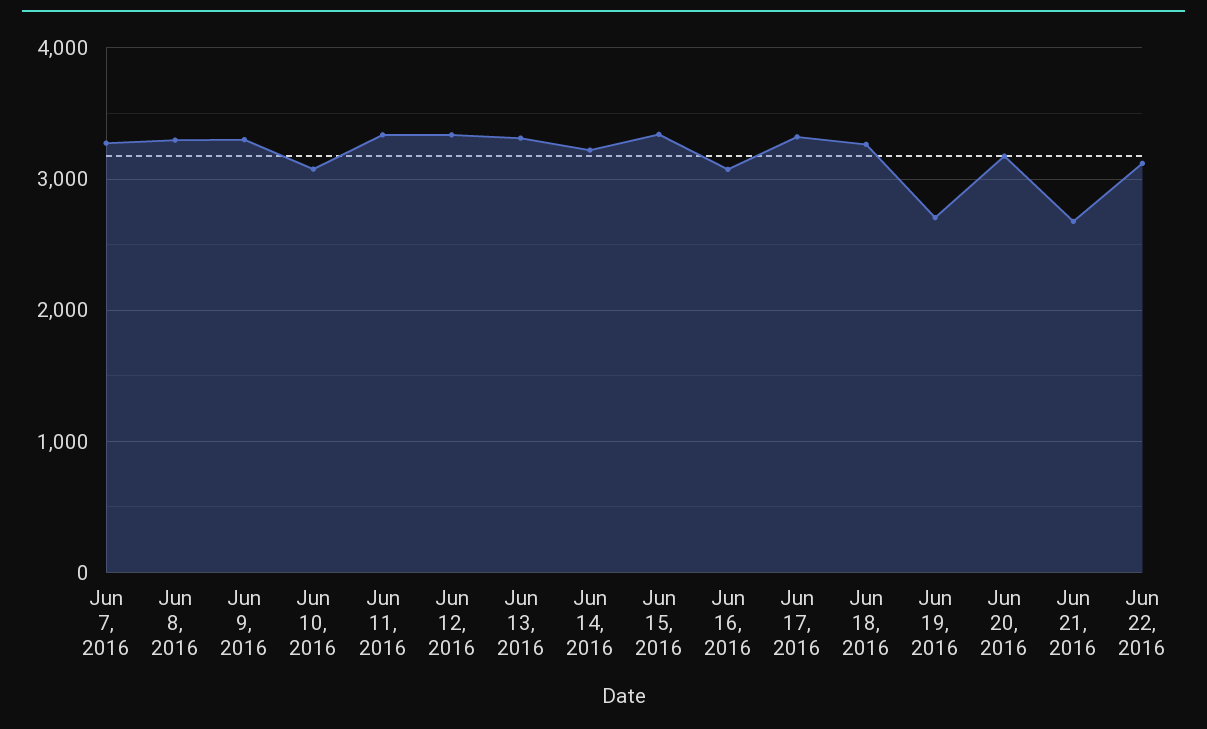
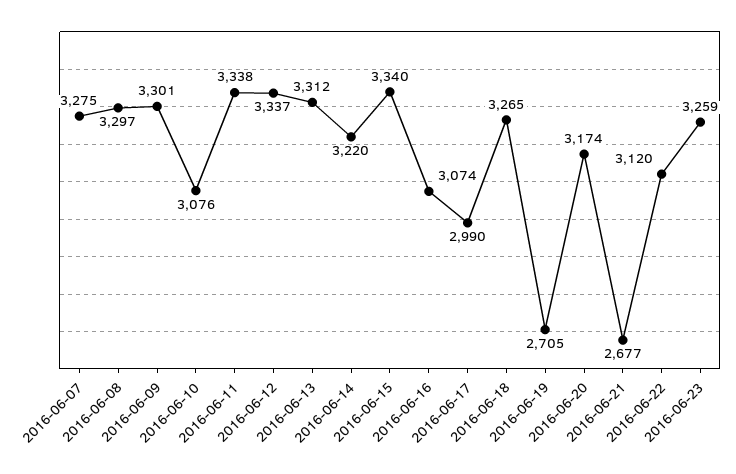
Jun 17, 2016: 3300 -> 2990
2016-06-23: none -> 3259

